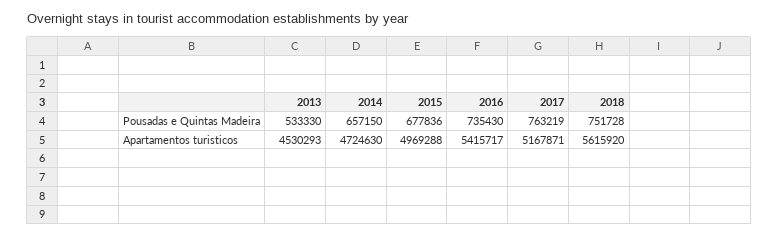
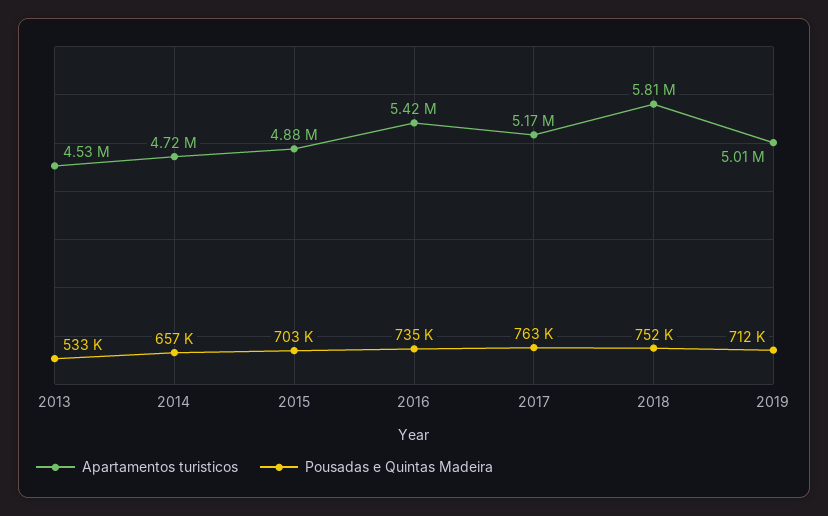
Pousadas e Quintas Madeira, 2015: 677836 -> 703000
Apartamentos turisticos, 2015: 4969288 -> 4880000
Apartamentos turisticos, 2018: 5615920 -> 5810000
Apartamentos turisticos, 2019: none -> 5010000
Pousadas e Quintas Madeira, 2019: none -> 712000

